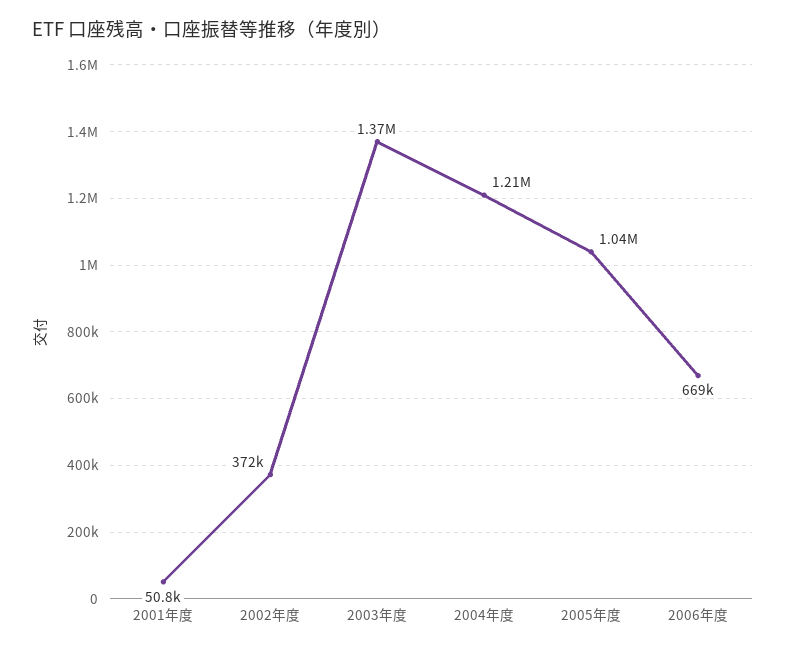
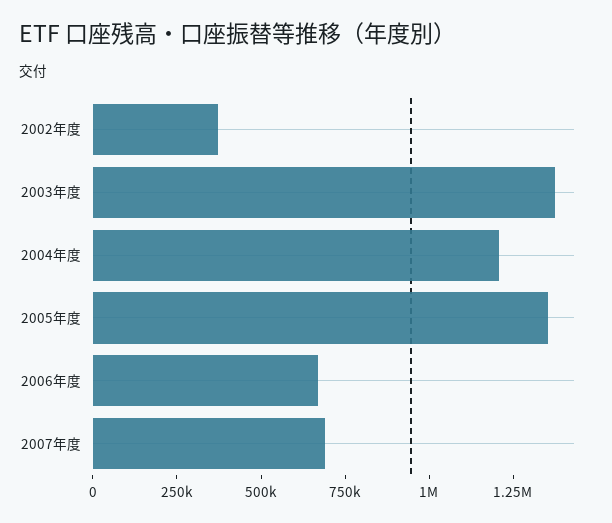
2001年度: 50800 -> none
2005年度: 1040000 -> 1350000
2007年度: none -> 700000

